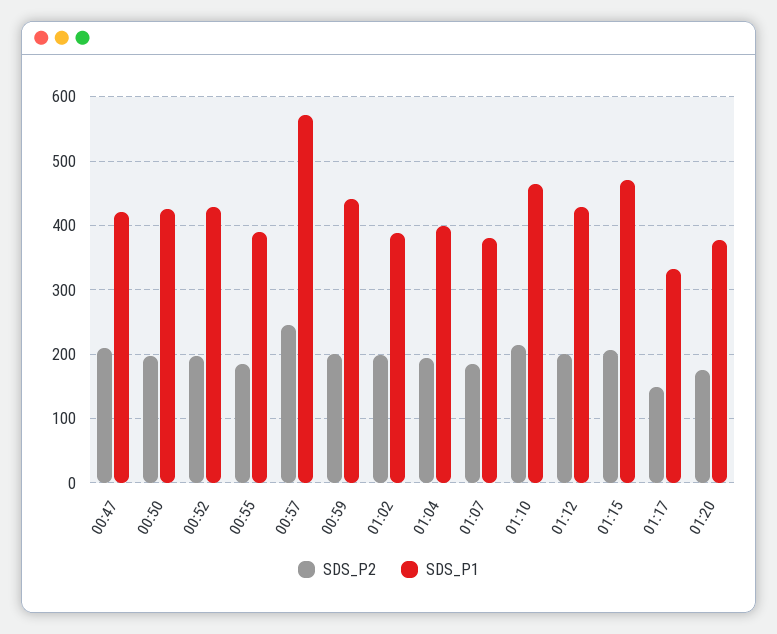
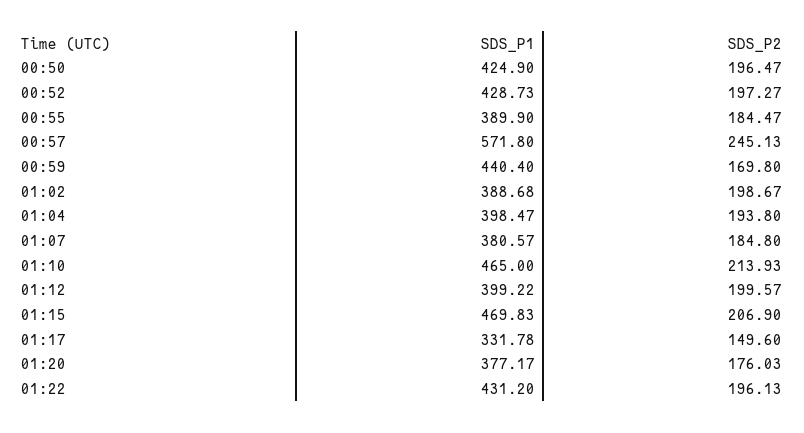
SDS_P2, 00:47: 210 -> none
SDS_P1, 00:47: 420 -> none
SDS_P2, 00:59: 200 -> 169.8
SDS_P1, 01:12: 430 -> 399.22
SDS_P1, 01:22: none -> 431.2
SDS_P2, 01:22: none -> 196.13

